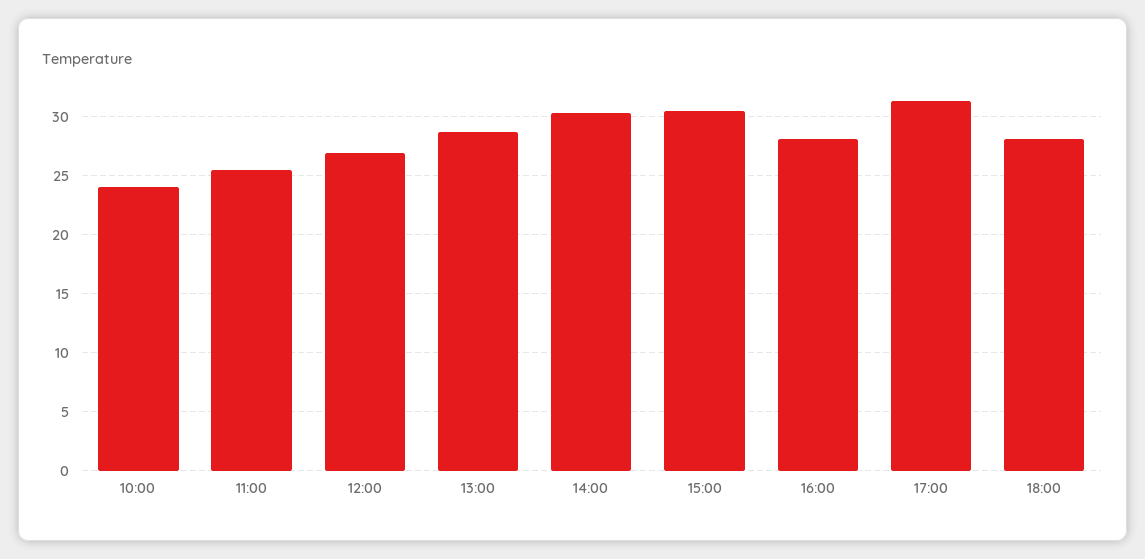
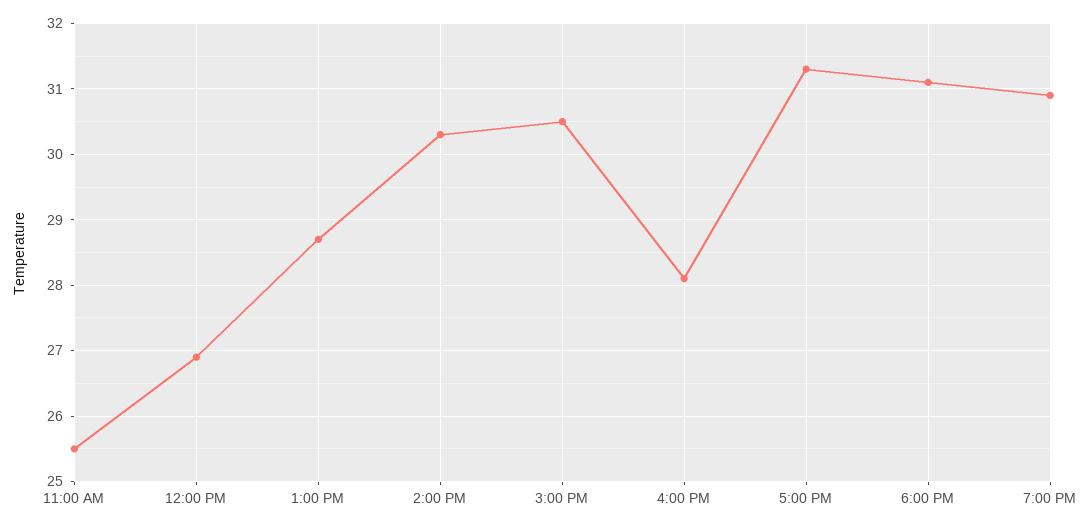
10:00: 24 -> none
18:00: 28 -> 31.1
7:00 PM: none -> 30.9

